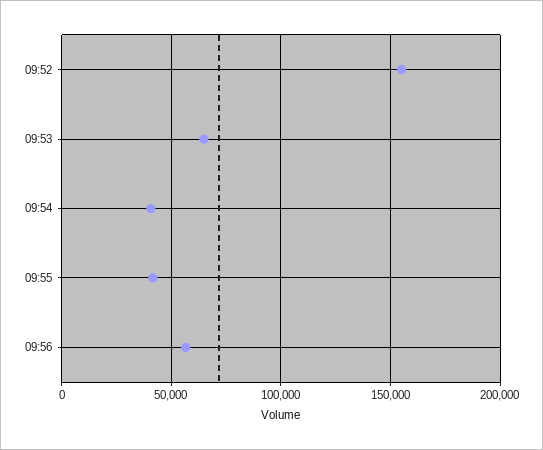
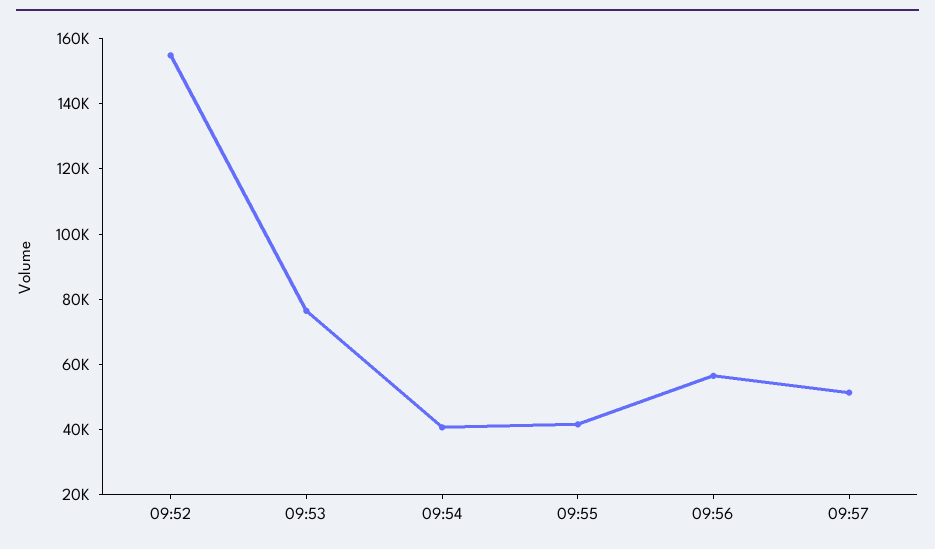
09:53: 65000 -> 75000
09:57: none -> 50000

